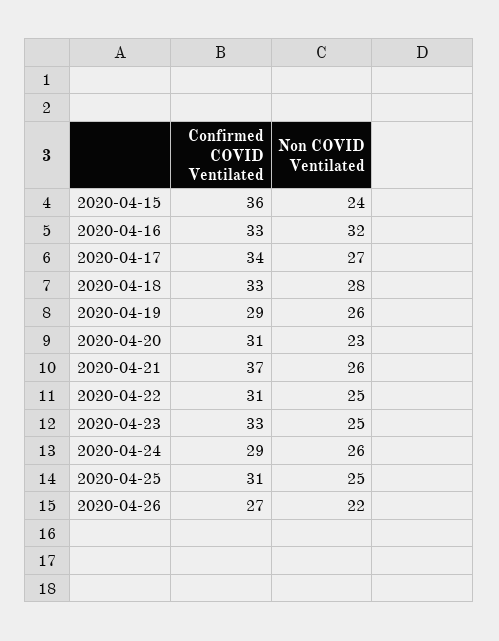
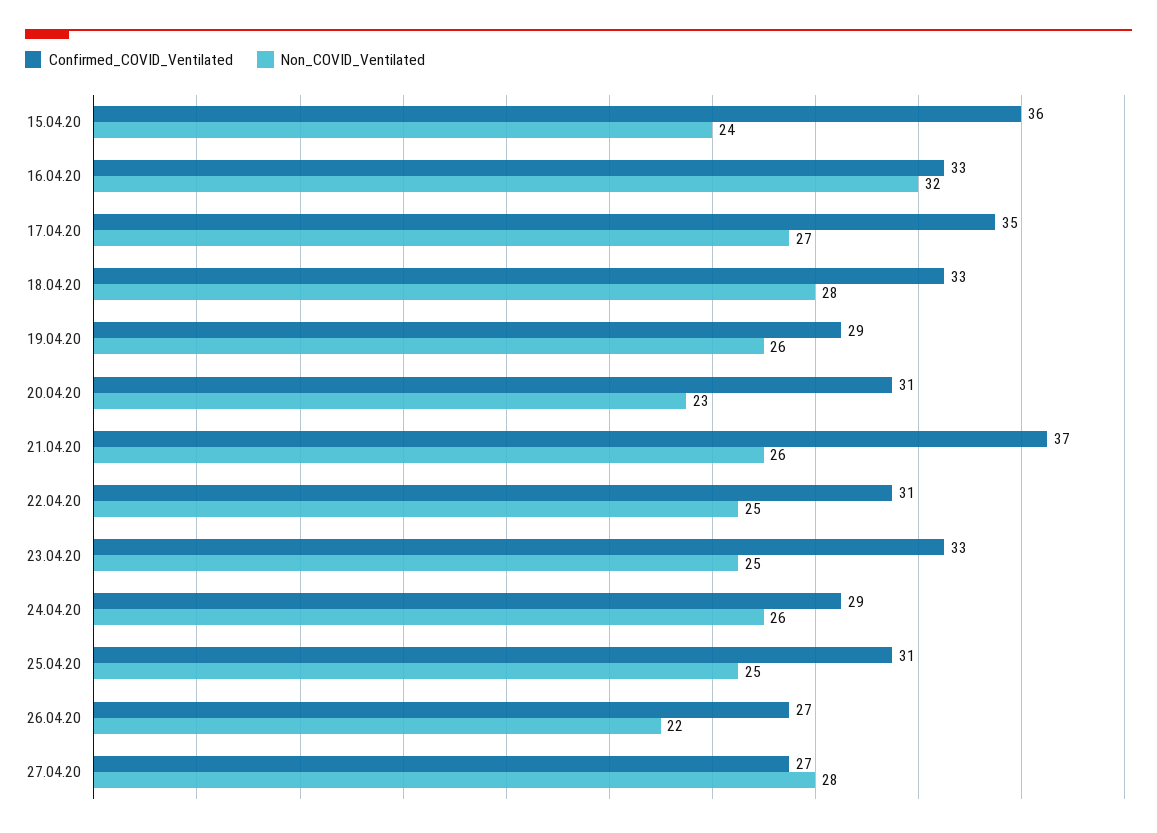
Confirmed COVID Ventilated, 2020-04-17: 34 -> 35
Confirmed COVID Ventilated, 27.04.20: none -> 27
Non COVID Ventilated, 27.04.20: none -> 28

